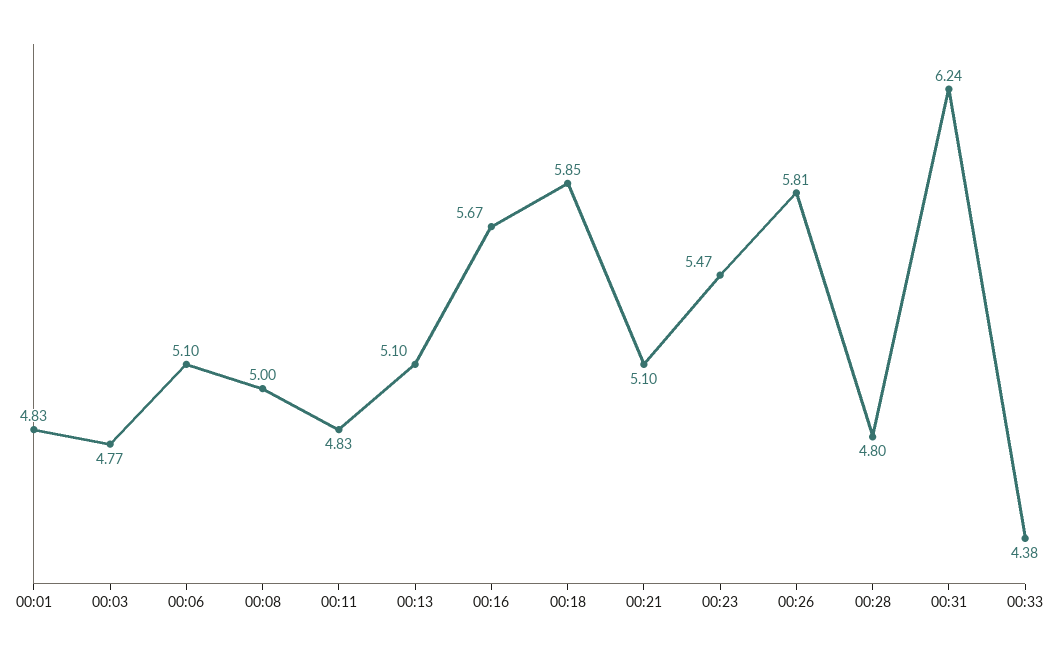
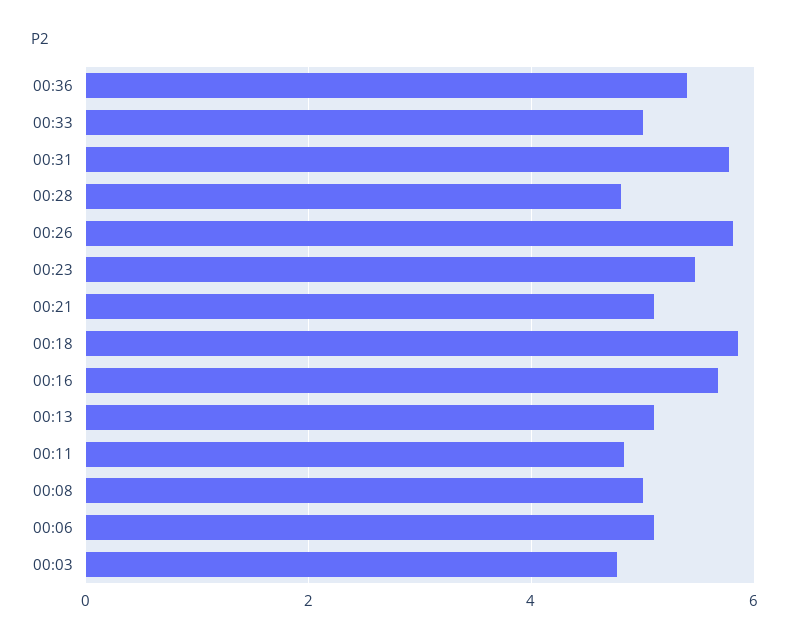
00:01: 4.83 -> none
00:31: 6.24 -> 5.8
00:33: 4.38 -> 5
00:36: none -> 5.4

